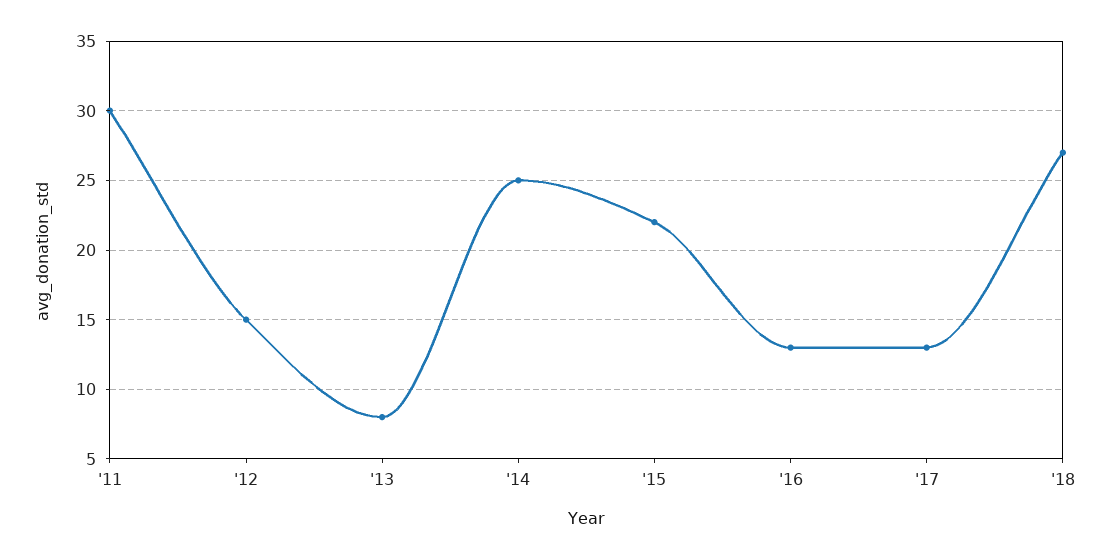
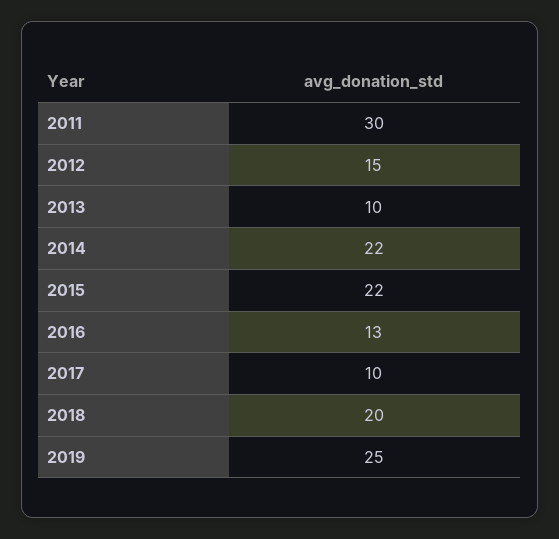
'13: 8 -> 10
'14: 25 -> 22
'17: 13 -> 10
'18: 27 -> 20
2019: none -> 25

